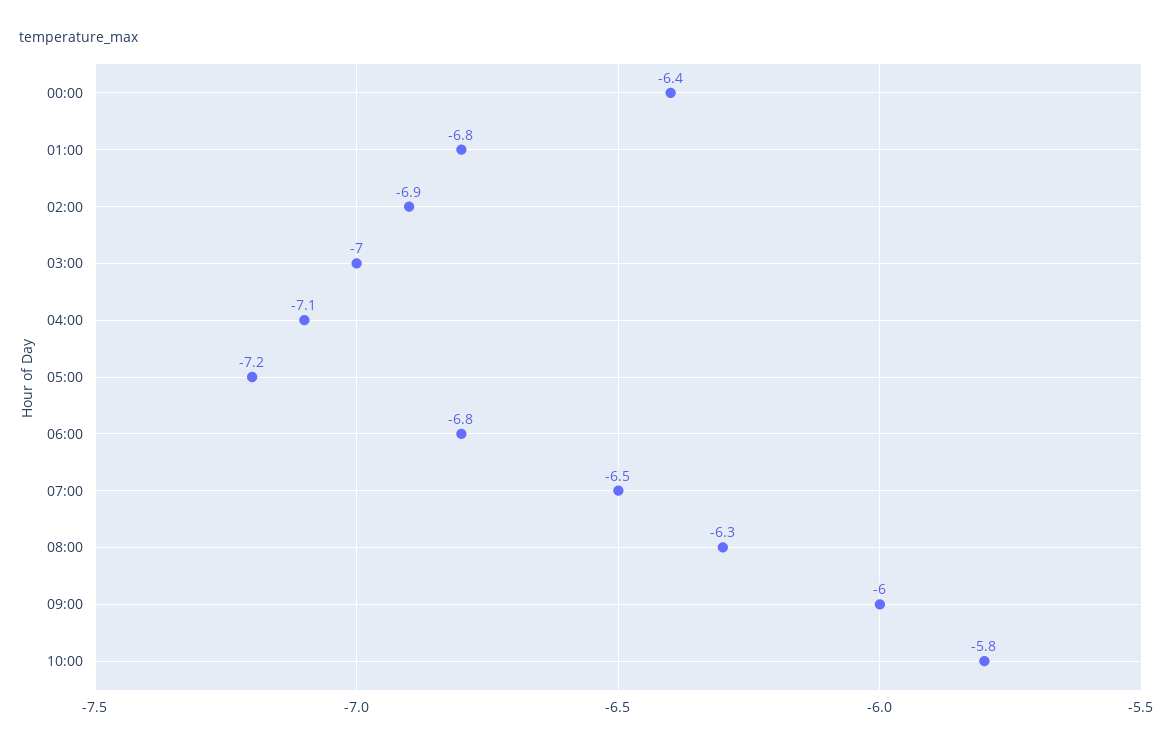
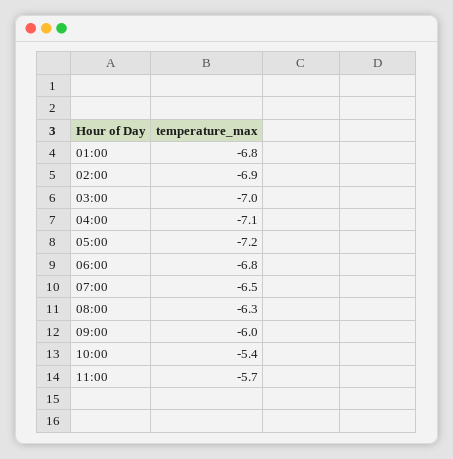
00:00: -6.4 -> none
10:00: -5.8 -> -5.4
11:00: none -> -5.7

